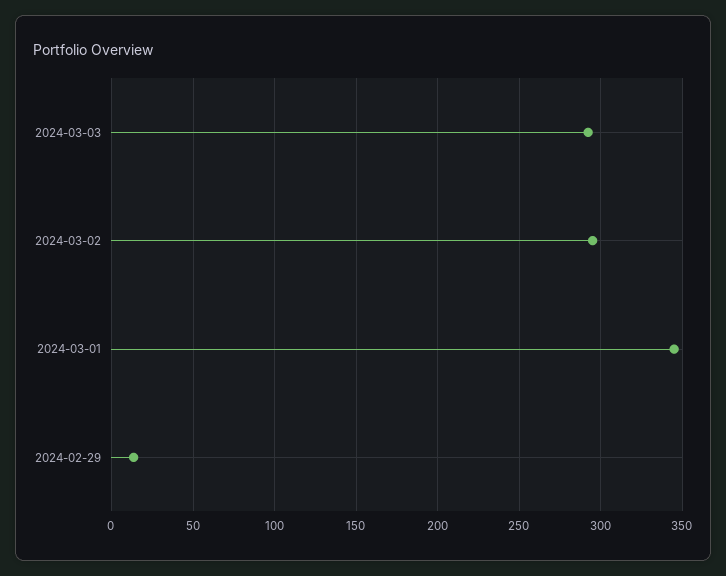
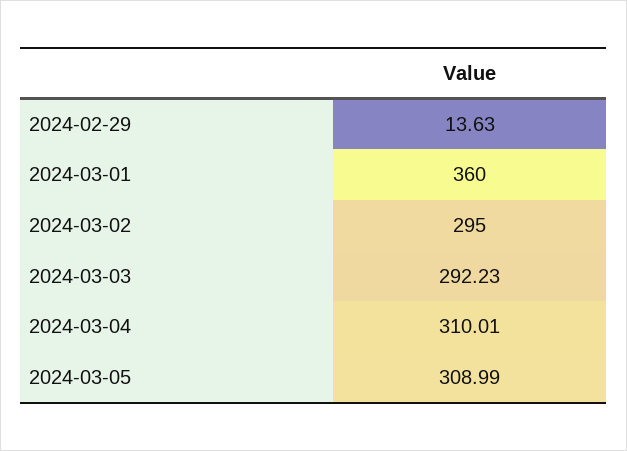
2024-03-01: 345 -> 360
2024-03-04: none -> 310.01
2024-03-05: none -> 308.99

